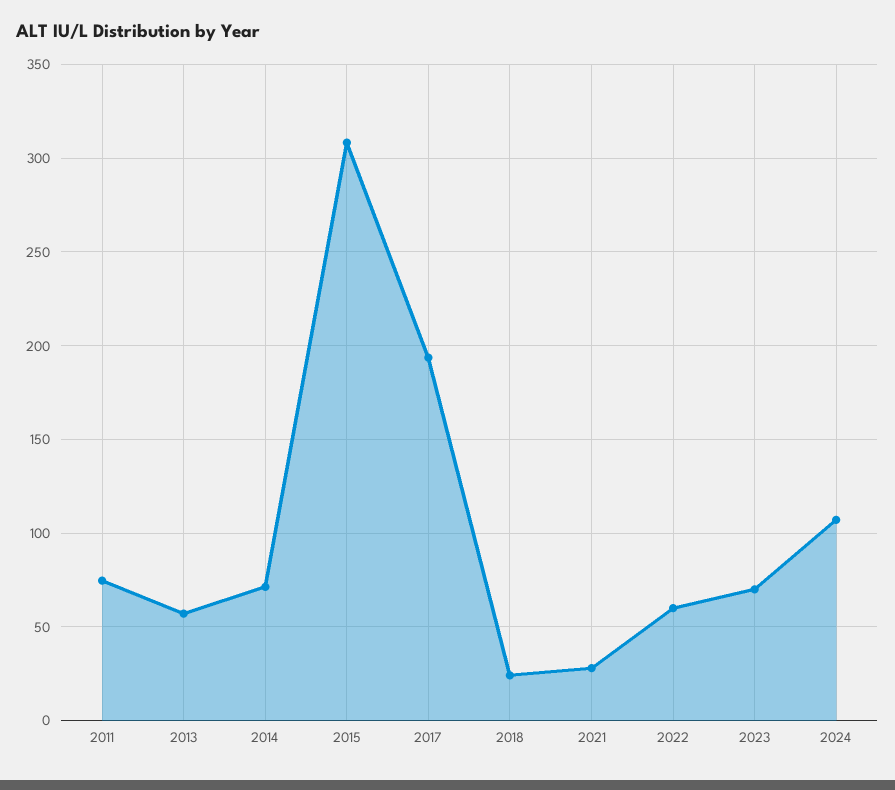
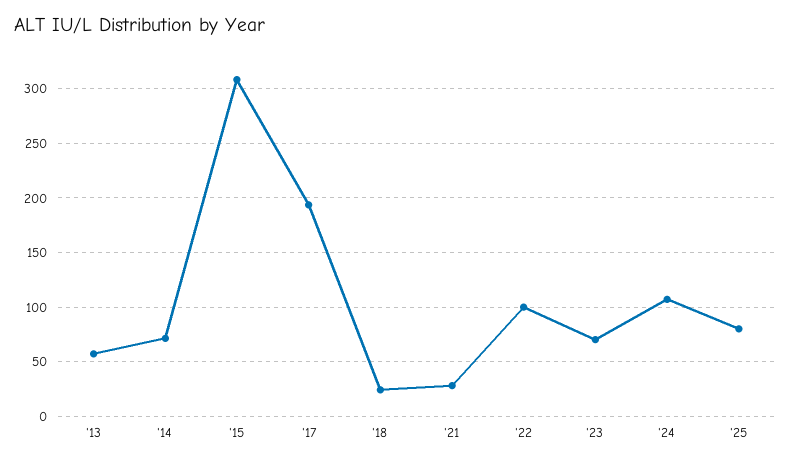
2011: 75 -> none
2022: 60 -> 100
'25: none -> 80

